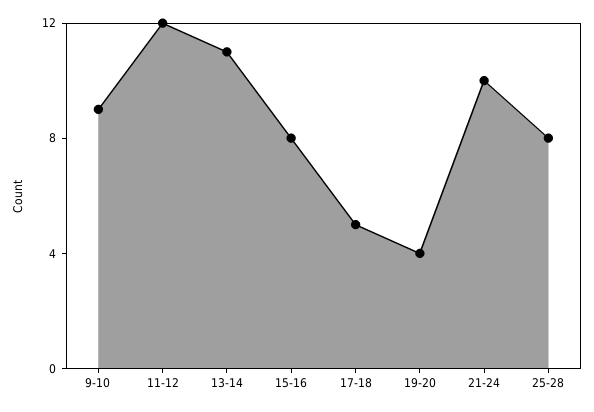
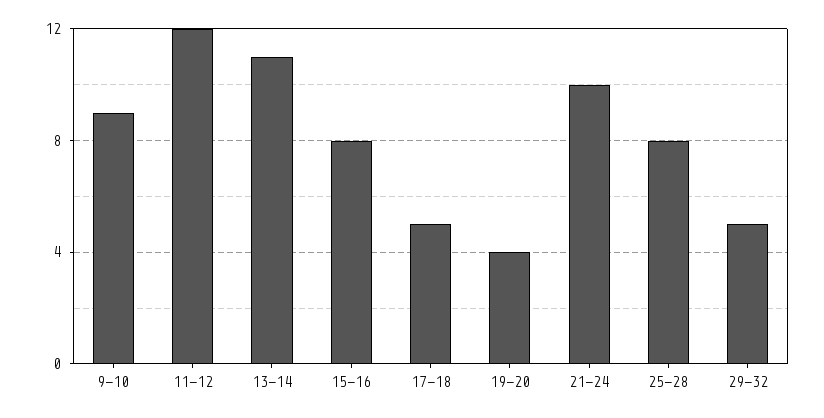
29-32: none -> 5

